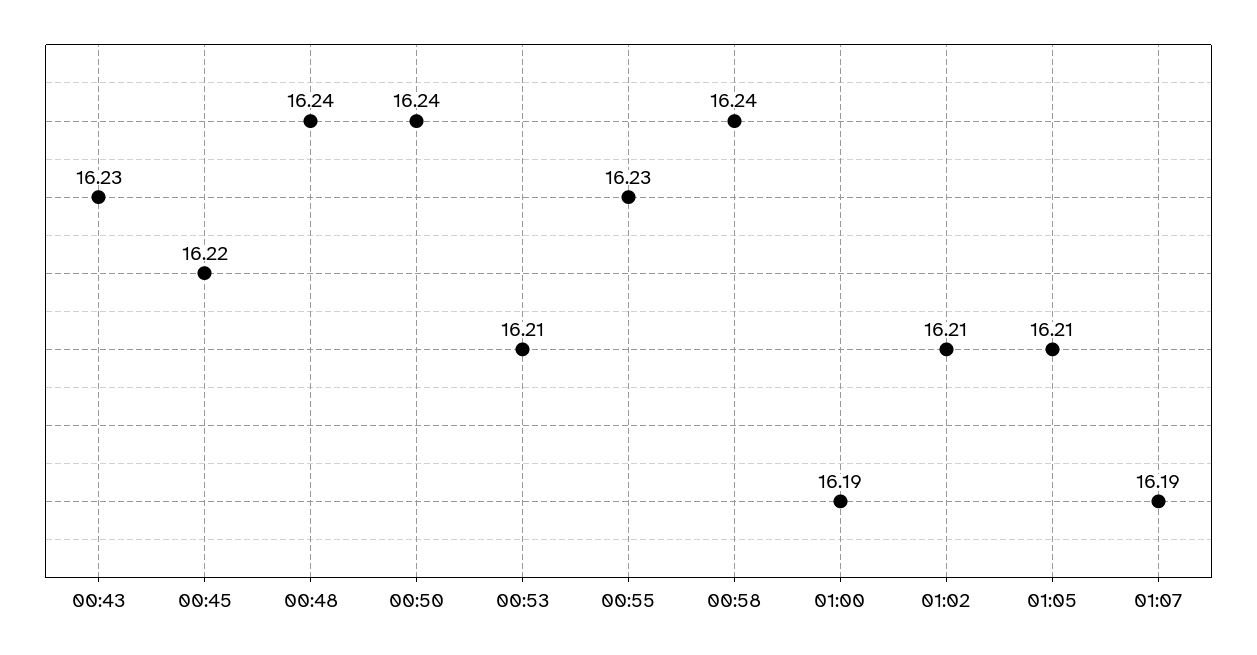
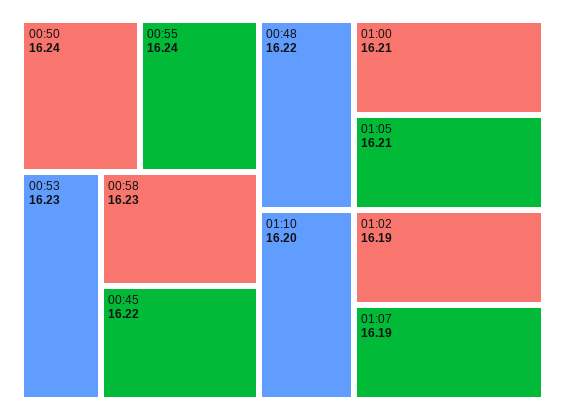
00:43: 16.23 -> none
00:48: 16.24 -> 16.22
00:53: 16.21 -> 16.23
00:55: 16.23 -> 16.24
00:58: 16.24 -> 16.23
01:00: 16.19 -> 16.21
01:02: 16.21 -> 16.19
01:10: none -> 16.2

